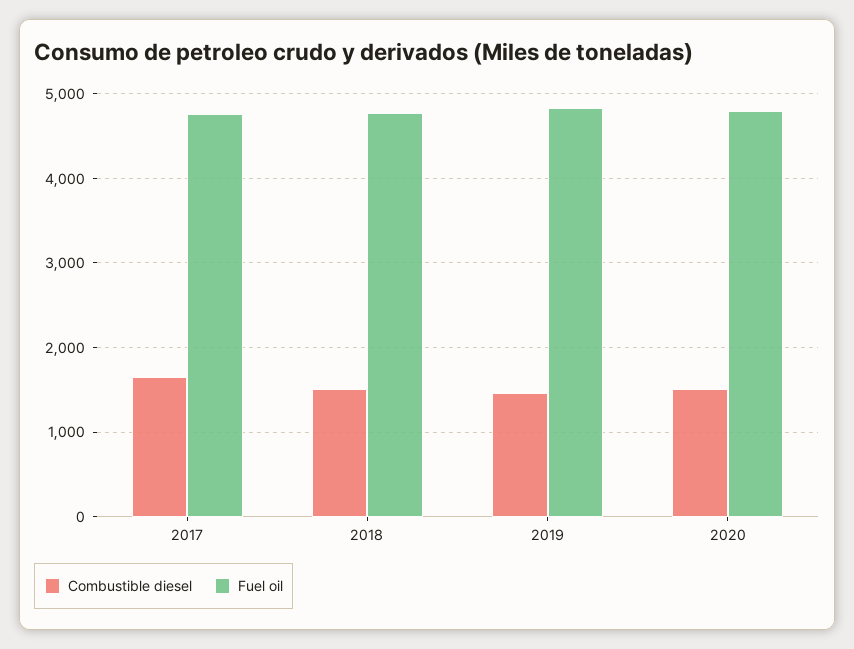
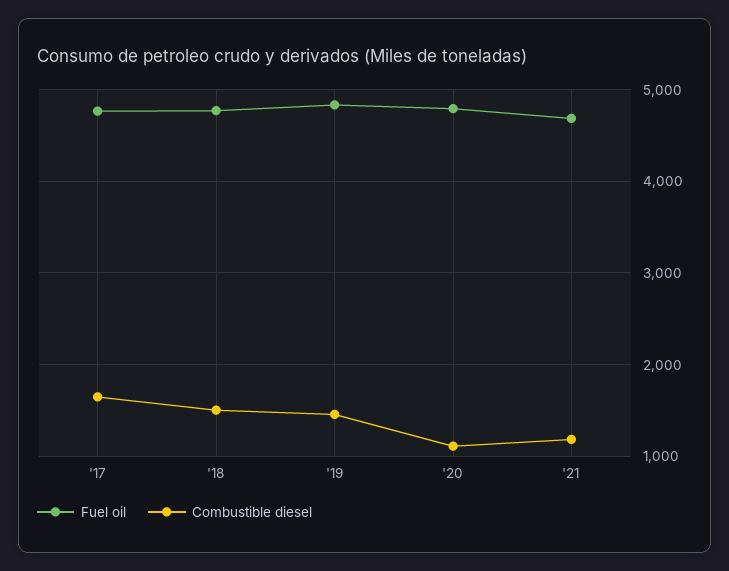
Combustible diesel, 2020: 1500 -> 1100
Fuel oil, '21: none -> 4700
Combustible diesel, '21: none -> 1200

